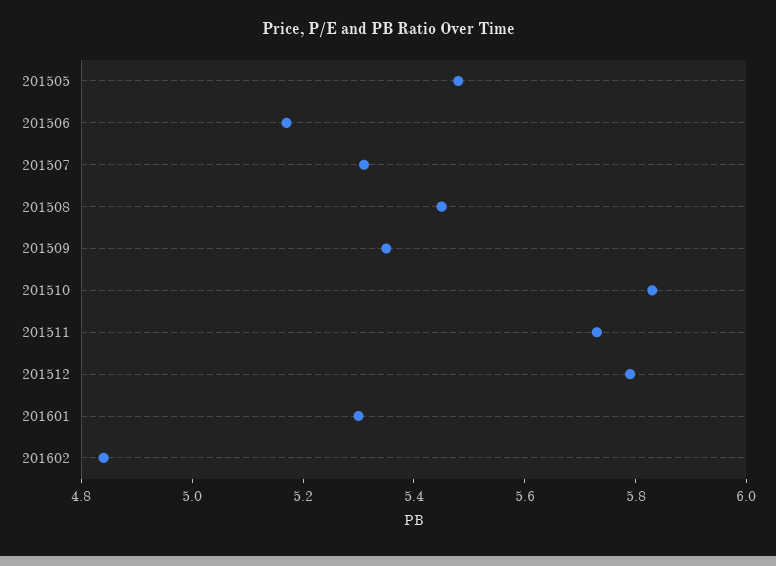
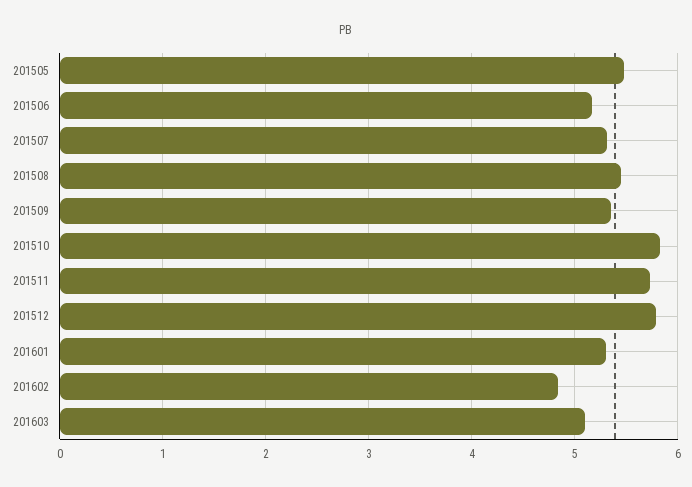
201603: none -> 5.1

